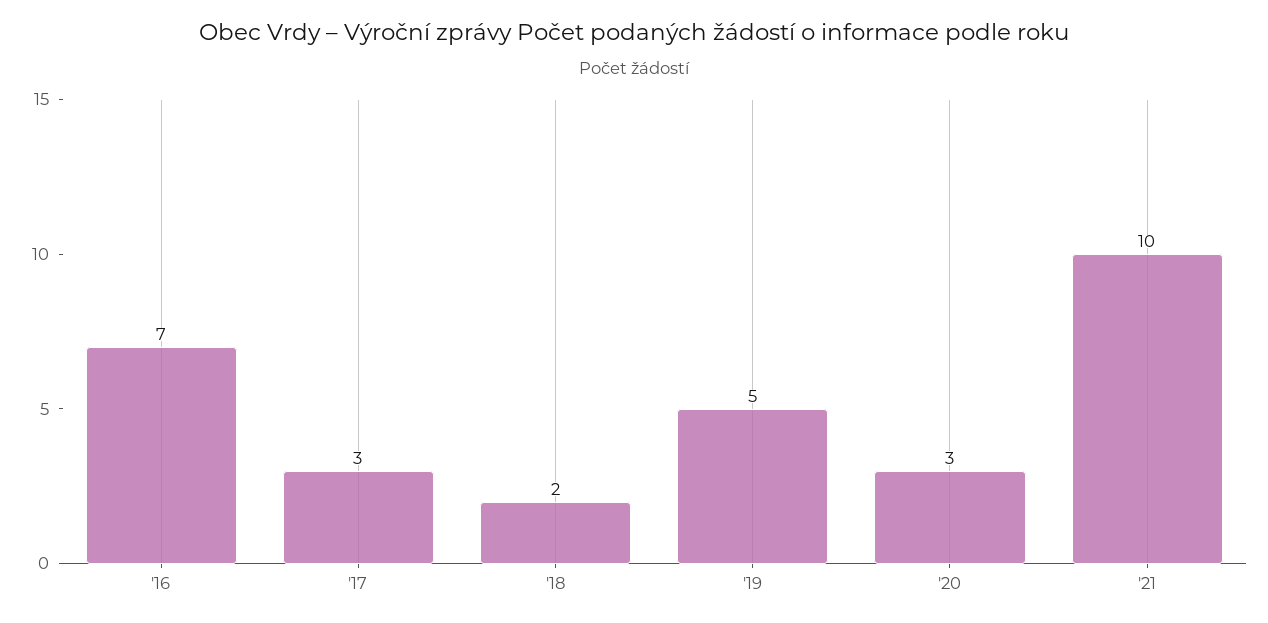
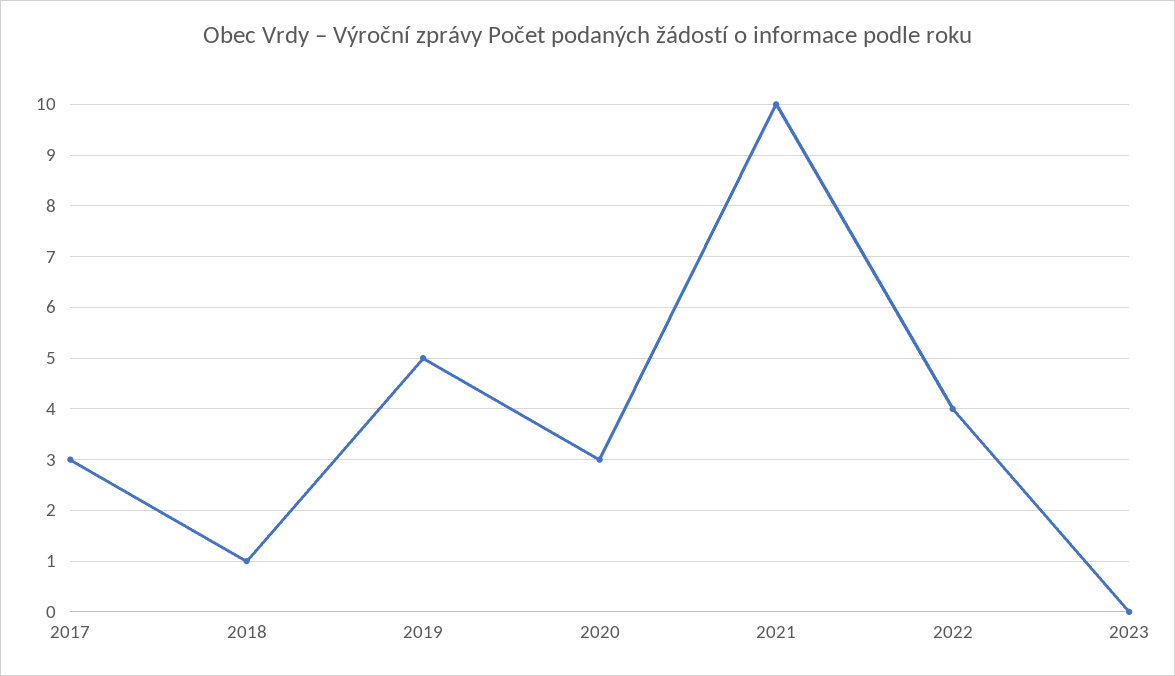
'16: 7 -> none
'18: 2 -> 1
2022: none -> 4
2023: none -> 0

